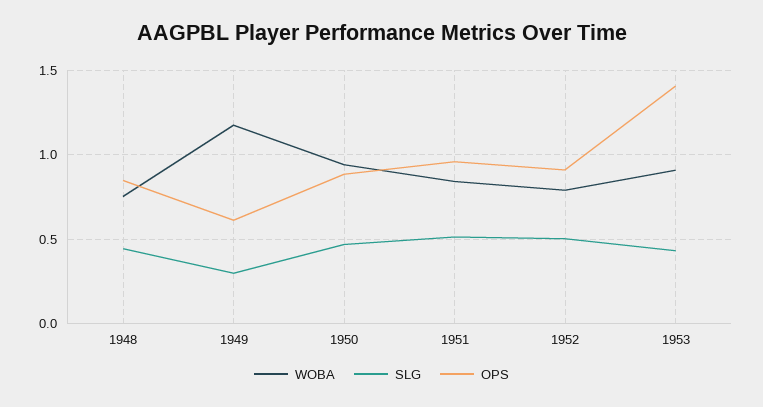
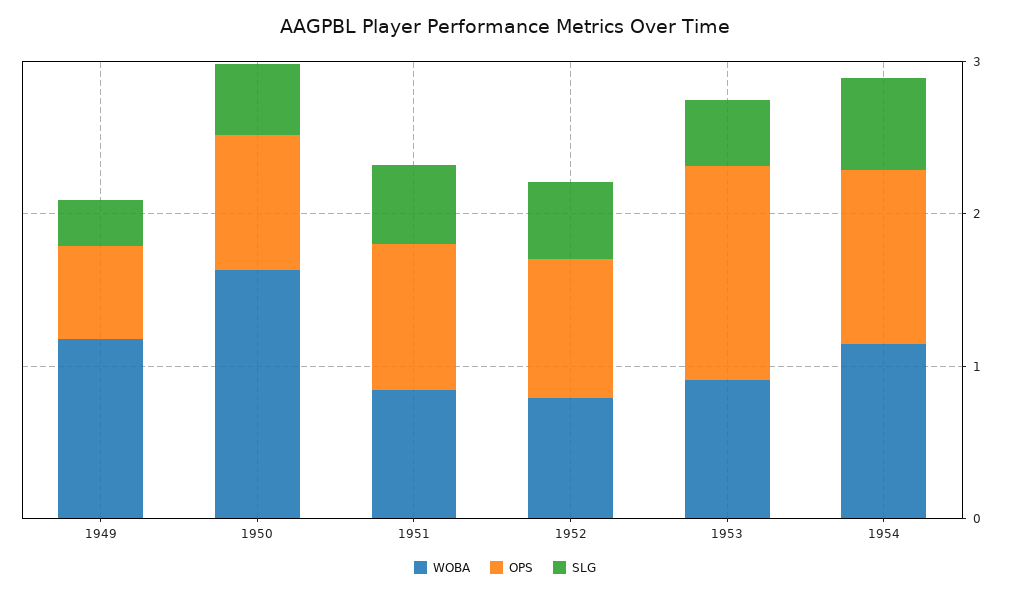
WOBA, 1948: 0.75 -> none
SLG, 1948: 0.45 -> none
OPS, 1948: 0.85 -> none
WOBA, 1950: 0.95 -> 1.6
WOBA, 1954: none -> 1.2
OPS, 1954: none -> 1.2
SLG, 1954: none -> 0.6

